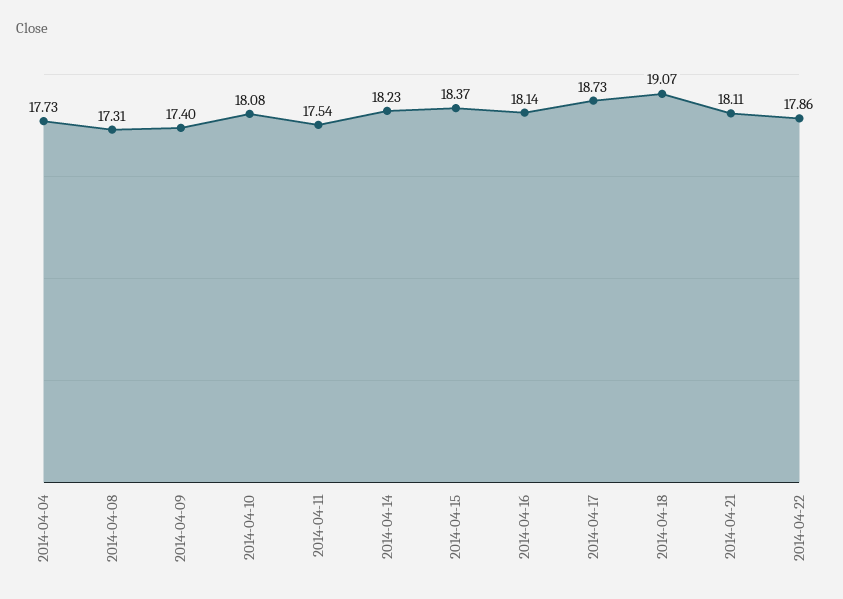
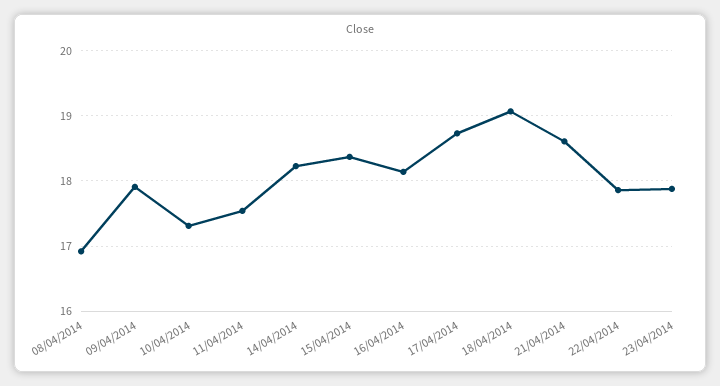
2014-04-04: 17.73 -> none
2014-04-08: 17.31 -> 16.9
2014-04-09: 17.4 -> 17.9
2014-04-10: 18.08 -> 17.3
2014-04-21: 18.11 -> 18.6
23/04/2014: none -> 17.9

